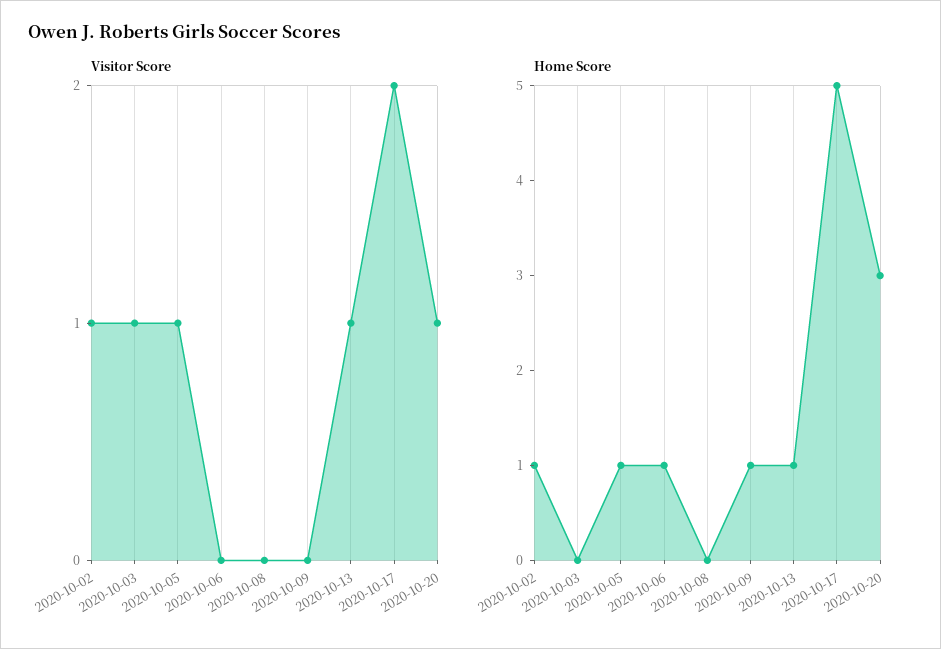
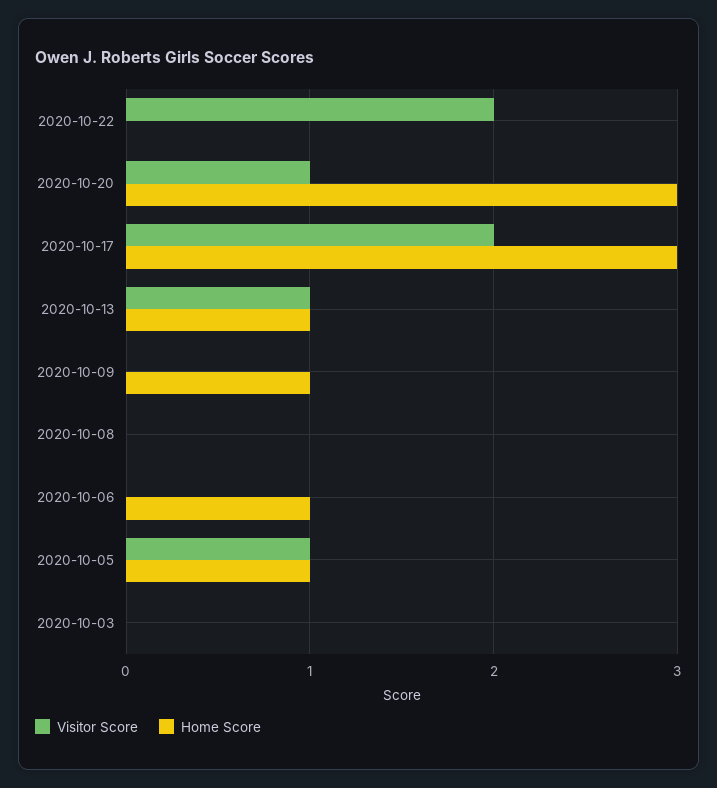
Visitor Score, 2020-10-02: 1 -> none
Visitor Score, 2020-10-03: 1 -> 0
Home Score, 2020-10-02: 1 -> none
Home Score, 2020-10-17: 5 -> 3
Visitor Score, 2020-10-22: none -> 2
Home Score, 2020-10-22: none -> 0

